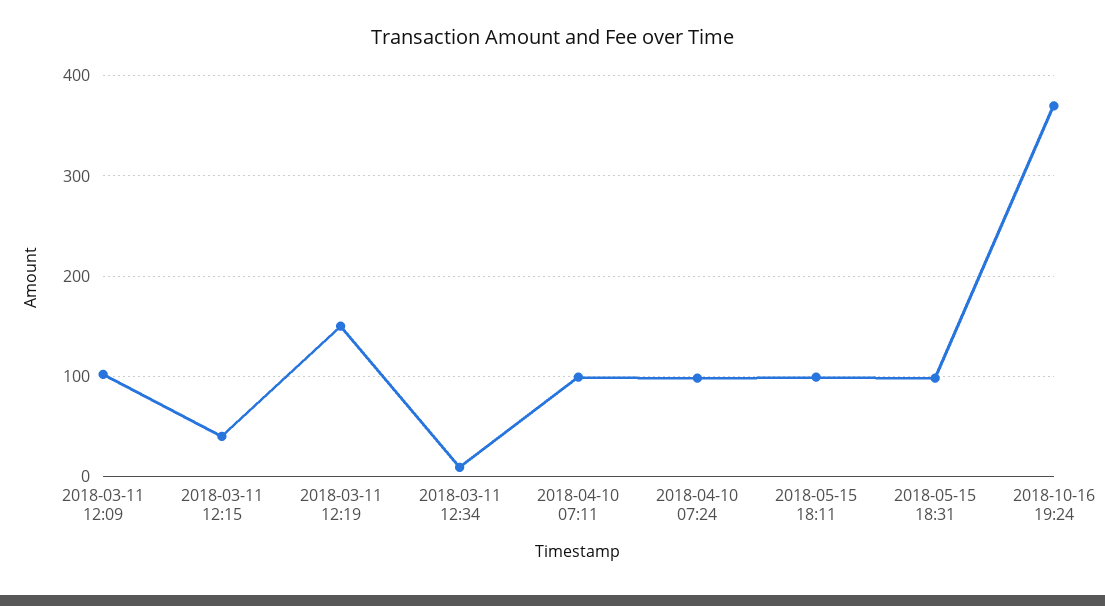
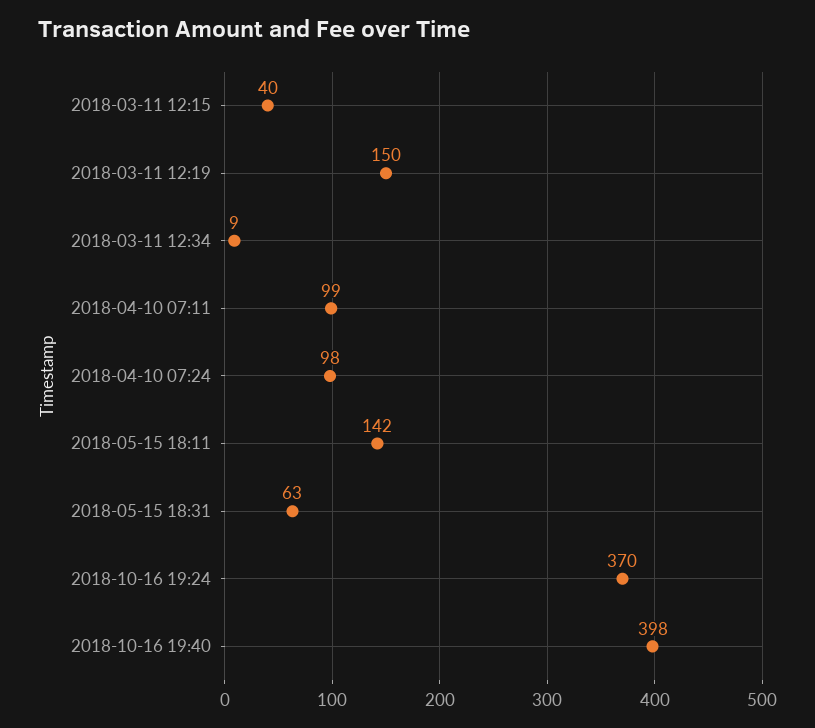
2018-03-11 12:09: 100 -> none
2018-05-15 18:11: 100 -> 142
2018-05-15 18:31: 100 -> 63
2018-10-16 19:40: none -> 398

